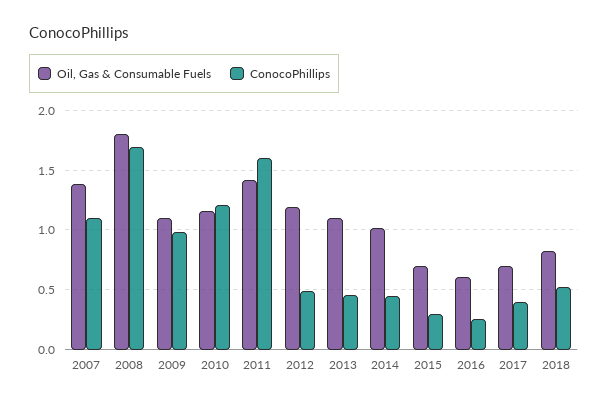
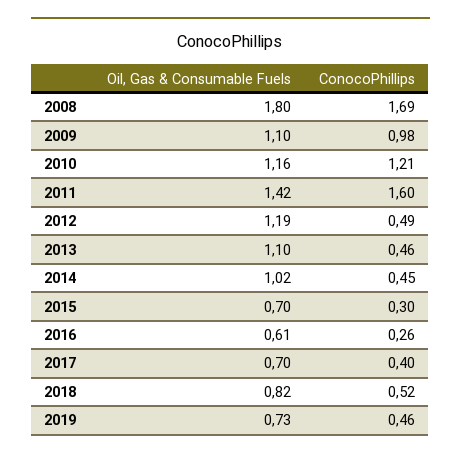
Oil, Gas & Consumable Fuels, 2007: 1.4 -> none
ConocoPhillips, 2007: 1.1 -> none
Oil, Gas & Consumable Fuels, 2019: none -> 0.73
ConocoPhillips, 2019: none -> 0.46

